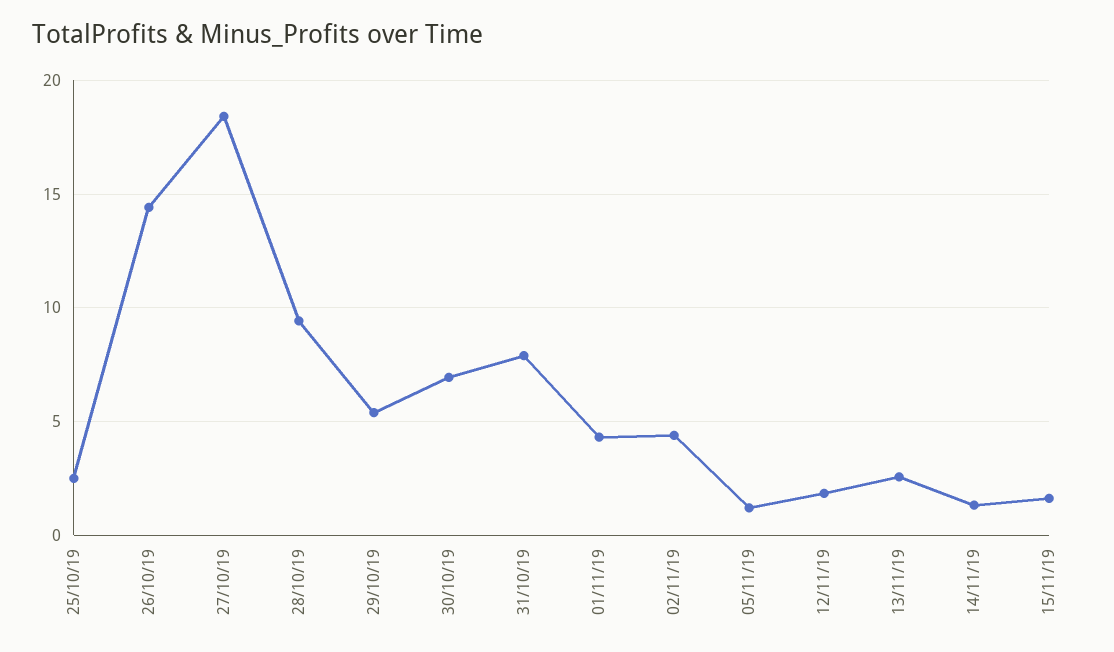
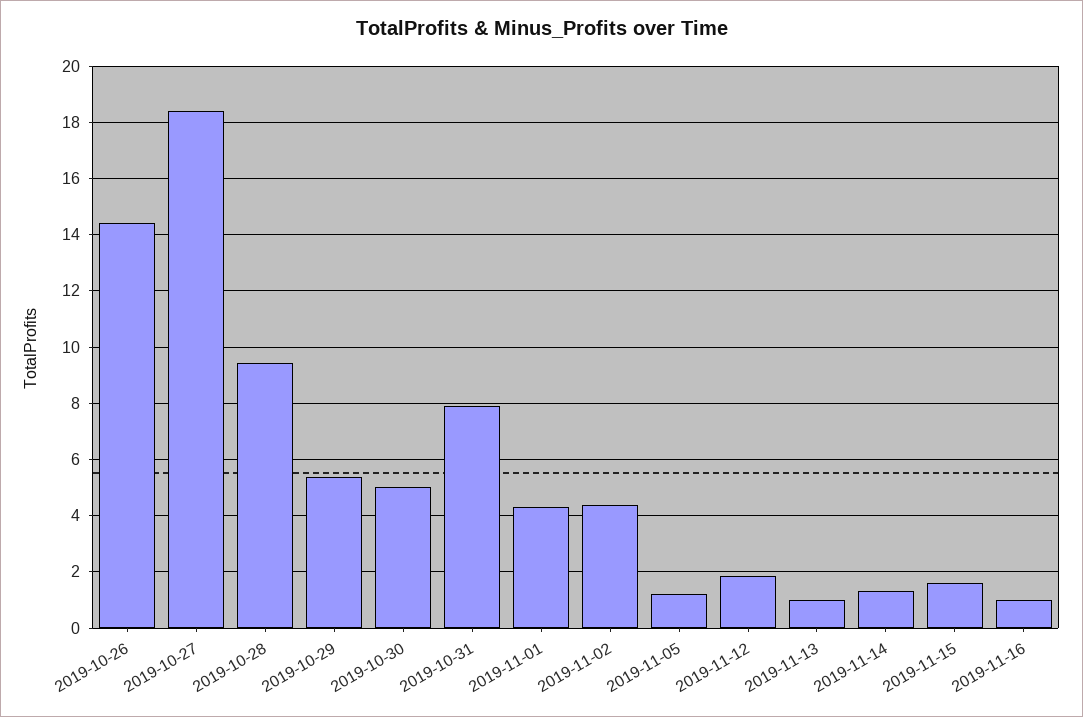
25/10/19: 2.5 -> none
30/10/19: 7 -> 5
13/11/19: 2.5 -> 1
2019-11-16: none -> 1

